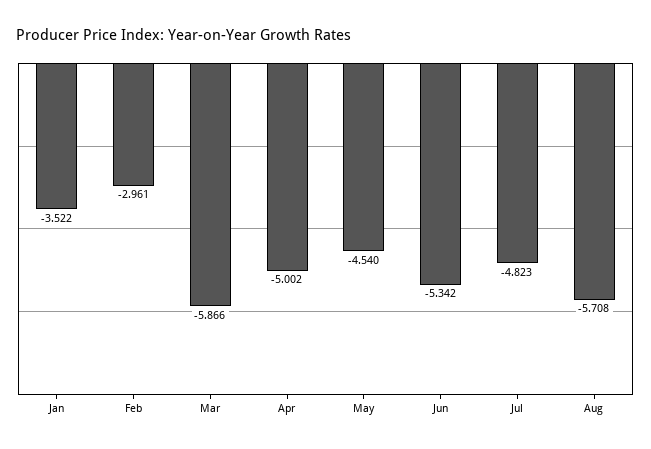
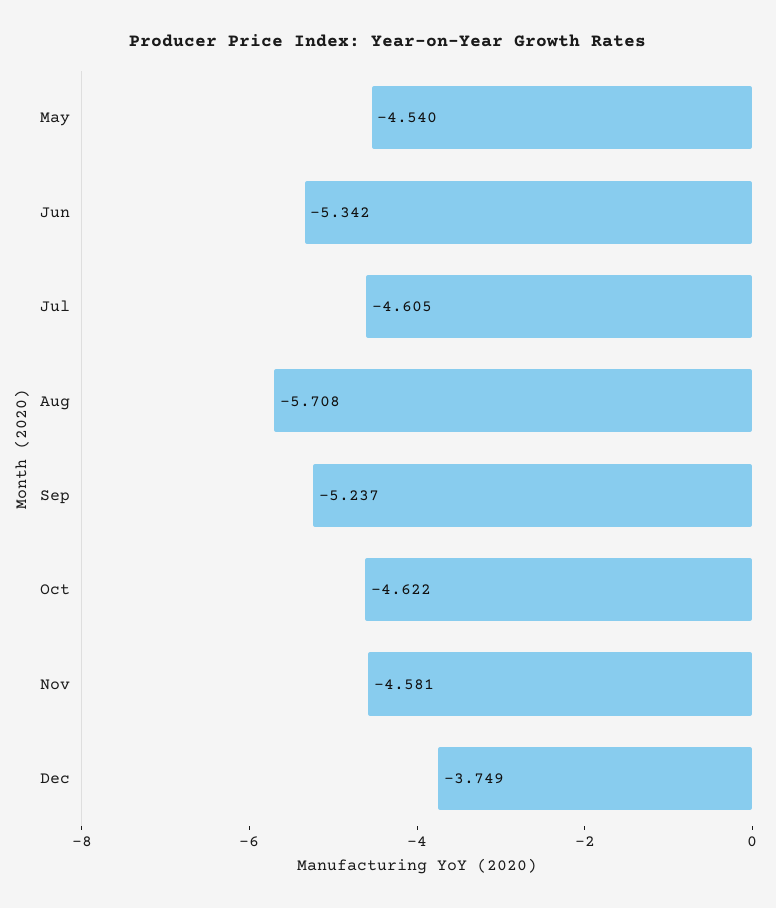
Jan: -3.522 -> none
Feb: -2.961 -> none
Mar: -5.866 -> none
Apr: -5.002 -> none
Jul: -4.823 -> -4.605
Sep: none -> -5.237
Oct: none -> -4.622
Nov: none -> -4.581
Dec: none -> -3.749

